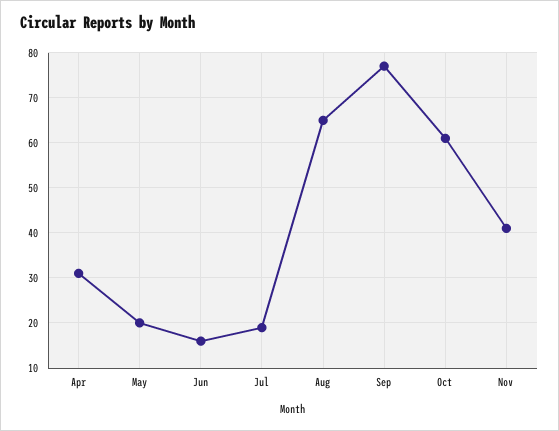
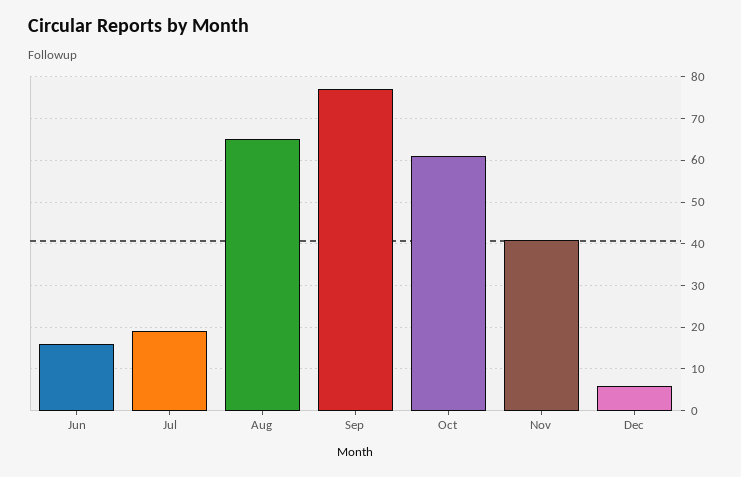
Apr: 30 -> none
May: 20 -> none
Dec: none -> 5

